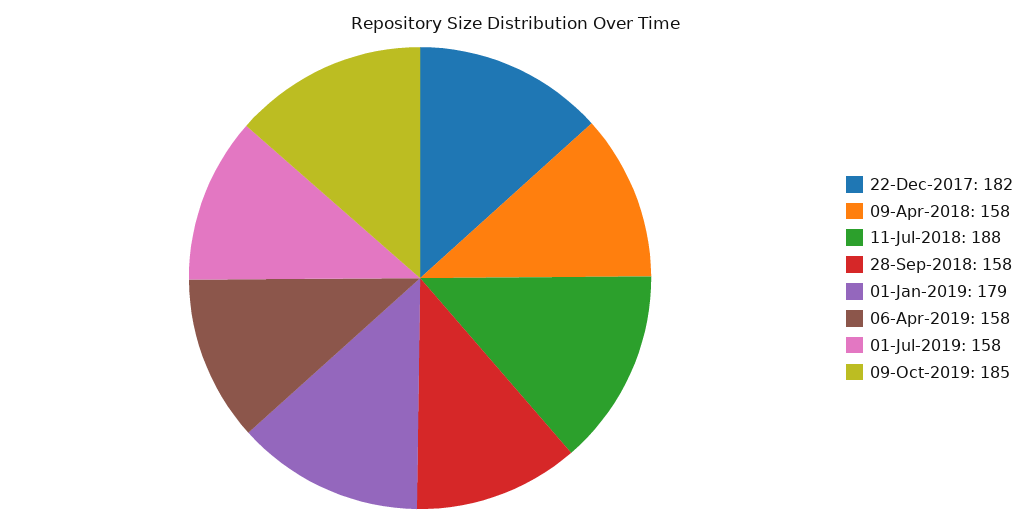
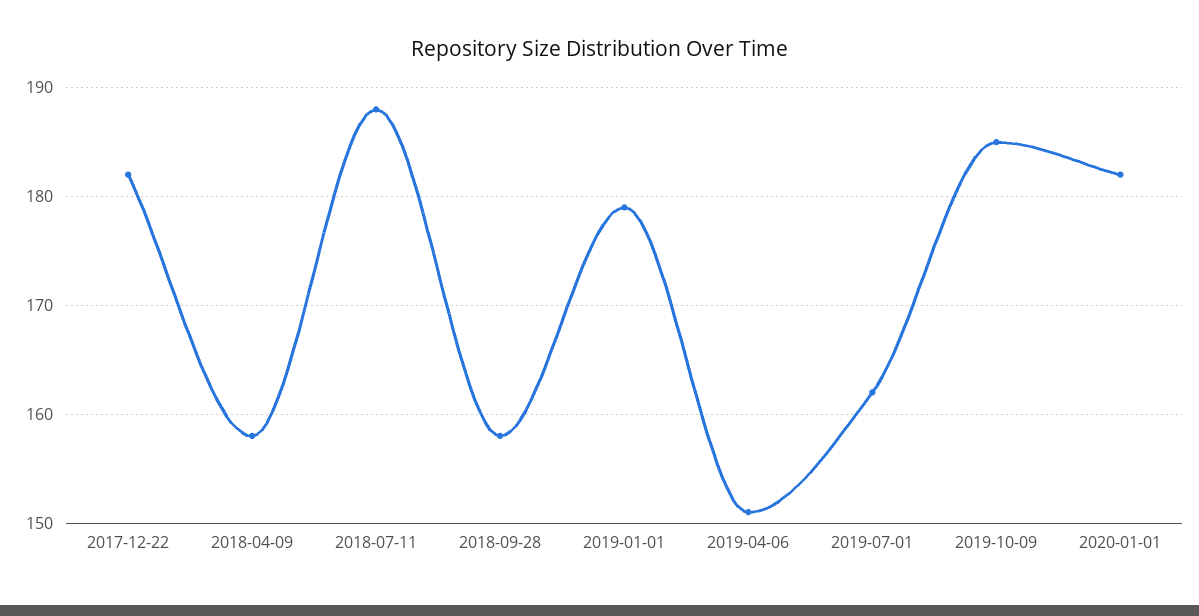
06-Apr-2019: 158 -> 151
01-Jul-2019: 158 -> 162
2020-01-01: none -> 182

